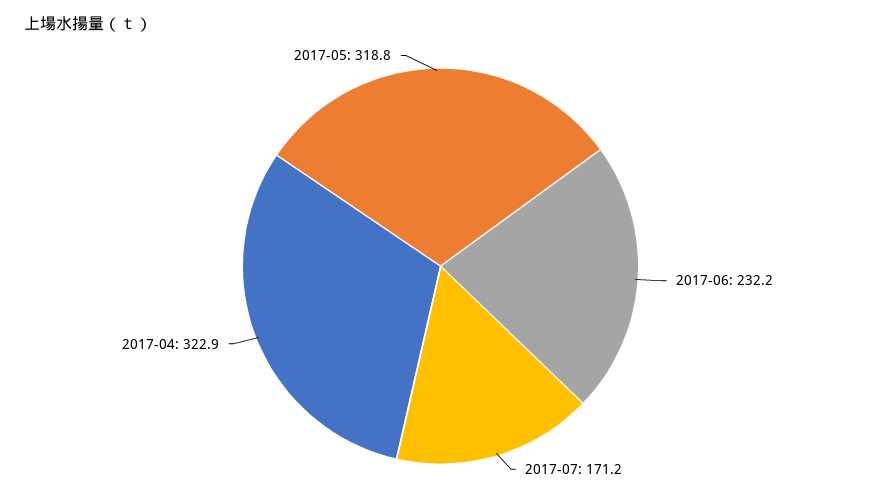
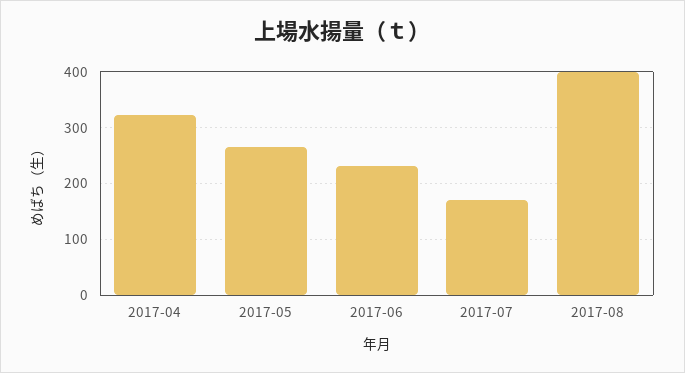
2017-05: 318.8 -> 260
2017-08: none -> 400

